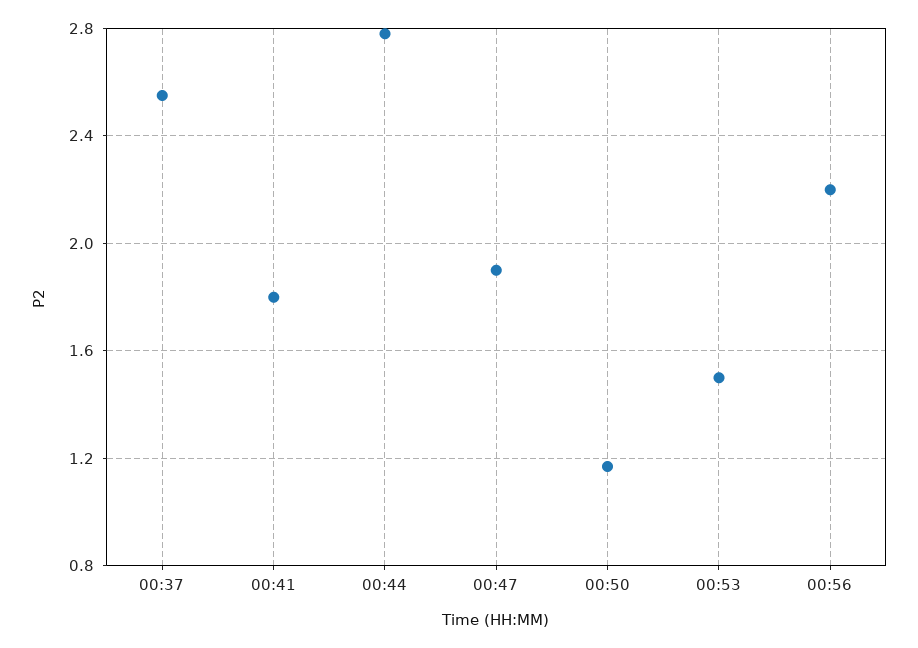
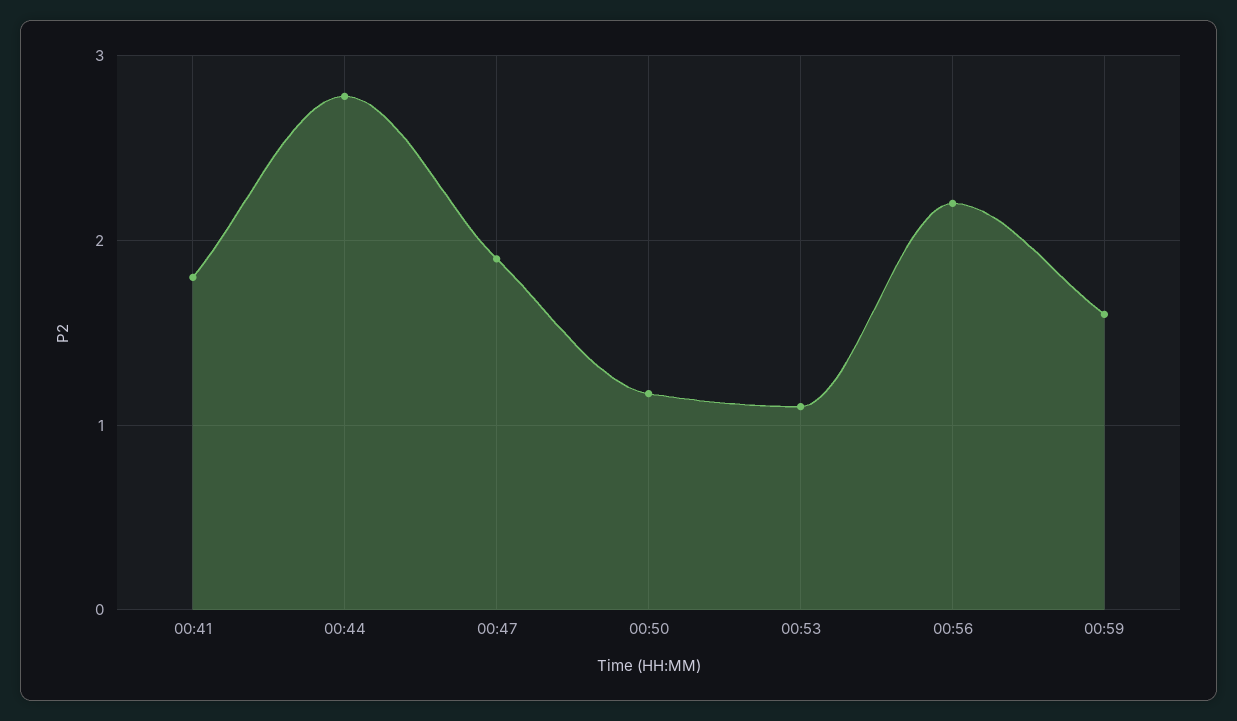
00:37: 2.55 -> none
00:53: 1.5 -> 1.1
00:59: none -> 1.6

